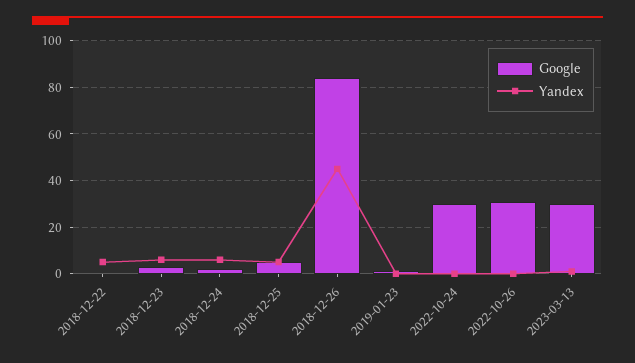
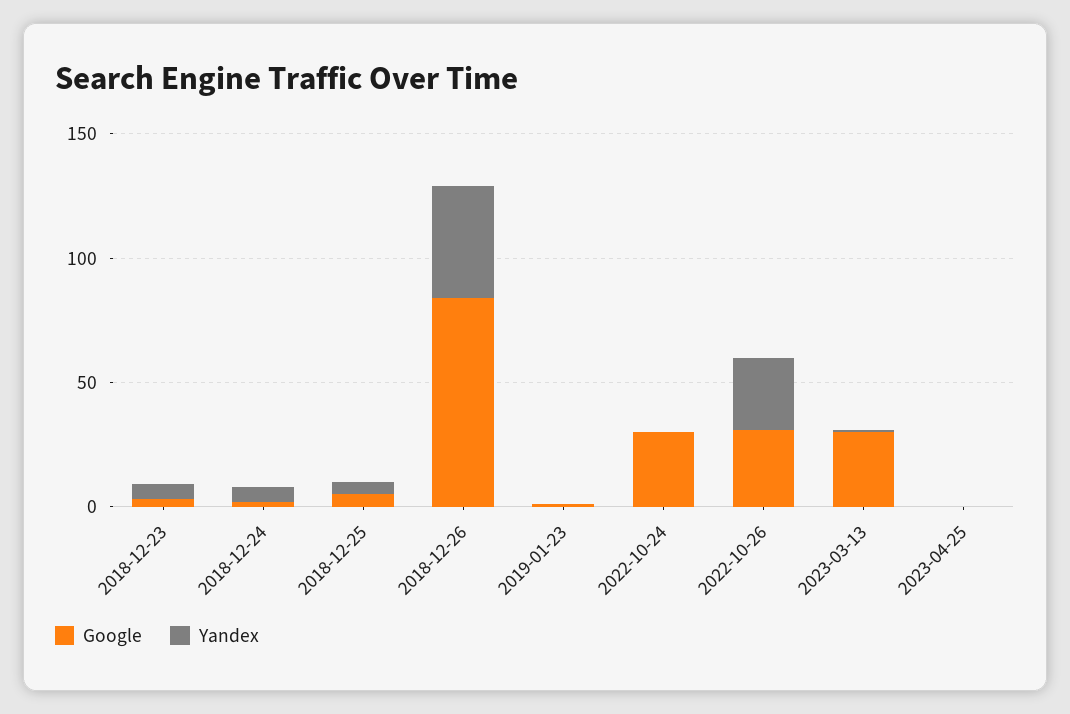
Google, 2018-12-22: 0 -> none
Yandex, 2018-12-22: 5 -> none
Yandex, 2022-10-26: 0 -> 30
Google, 2023-04-25: none -> 0
Yandex, 2023-04-25: none -> 0

